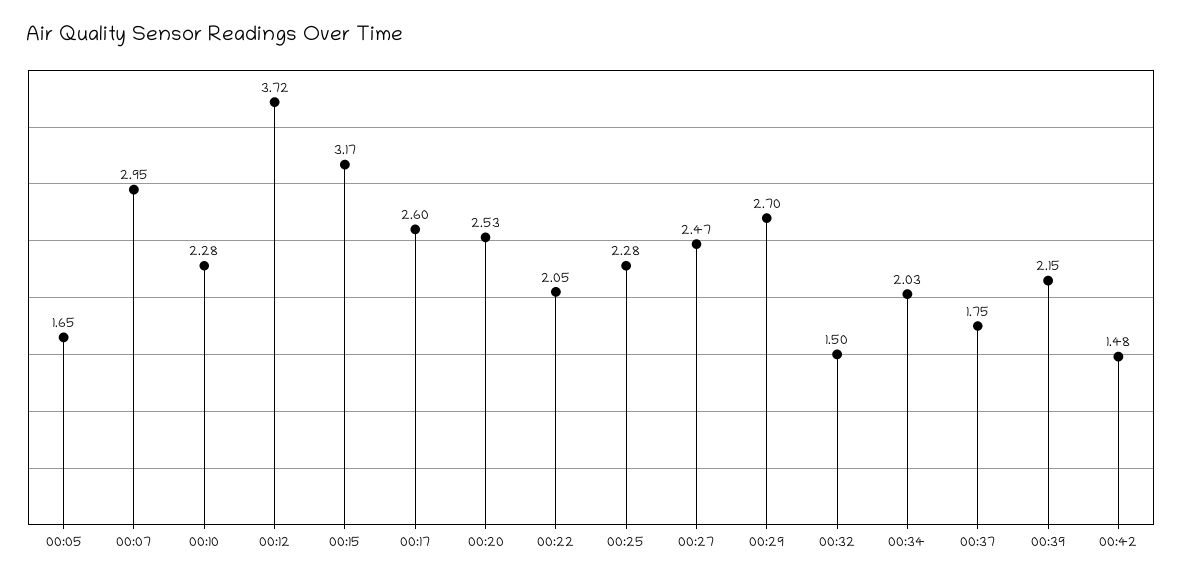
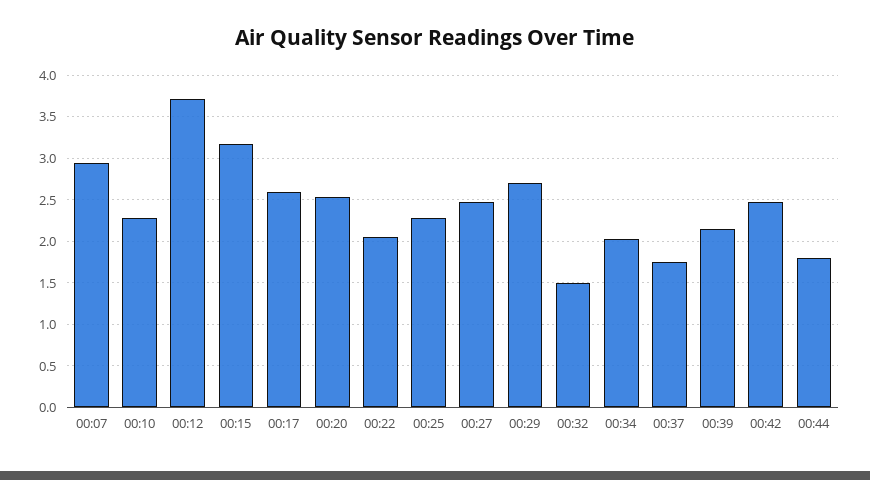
00:05: 1.65 -> none
00:42: 1.48 -> 2.5
00:44: none -> 1.8

